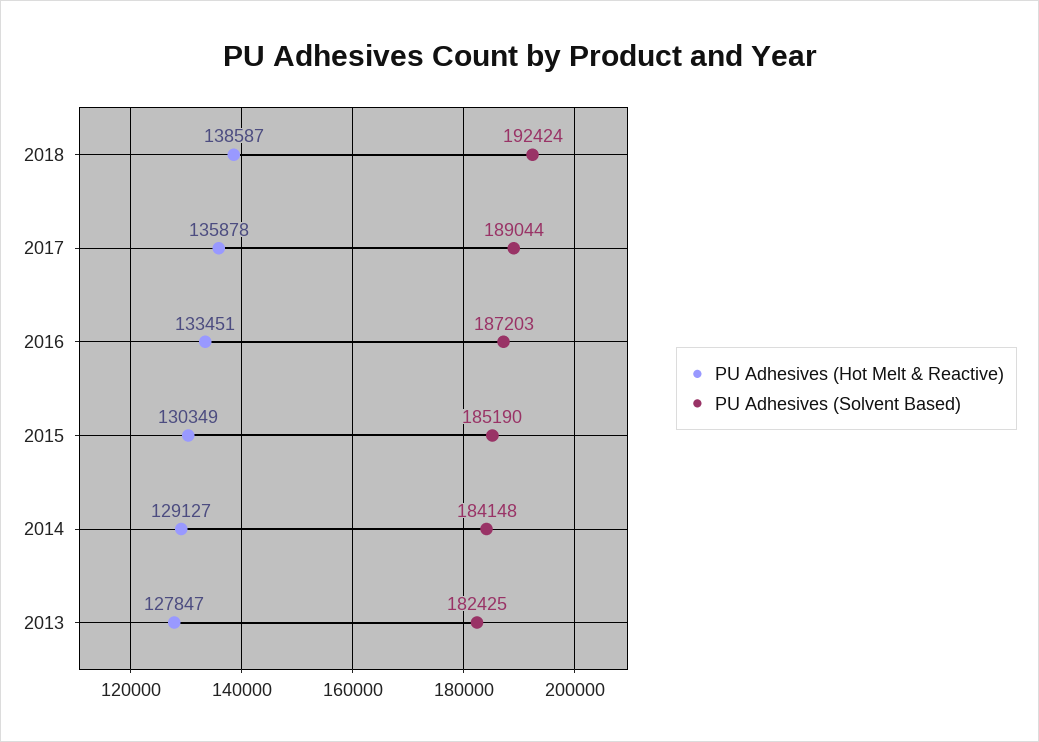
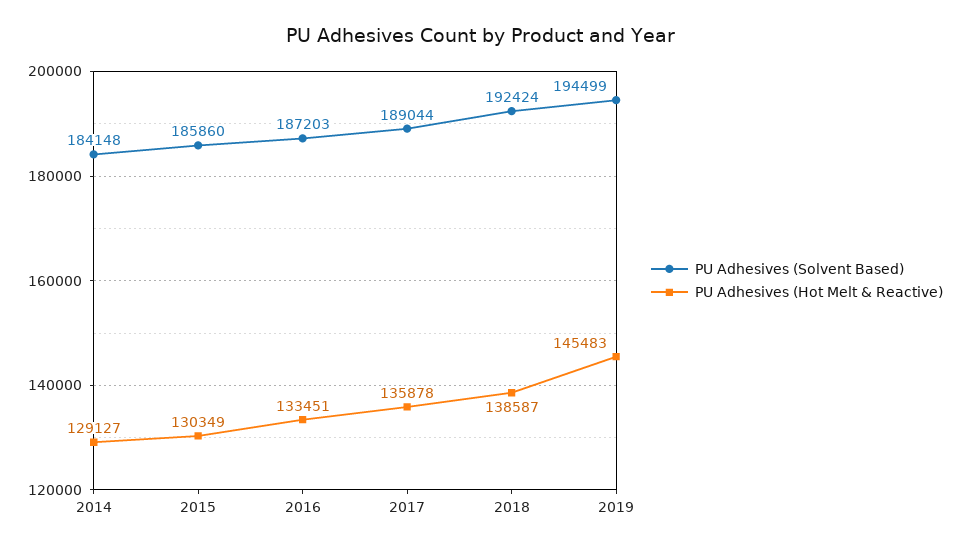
PU Adhesives (Solvent Based), 2015: 185190 -> 185860
PU Adhesives (Hot Melt & Reactive), 2013: 127847 -> none
PU Adhesives (Solvent Based), 2013: 182425 -> none
PU Adhesives (Solvent Based), 2019: none -> 194499
PU Adhesives (Hot Melt & Reactive), 2019: none -> 145483

